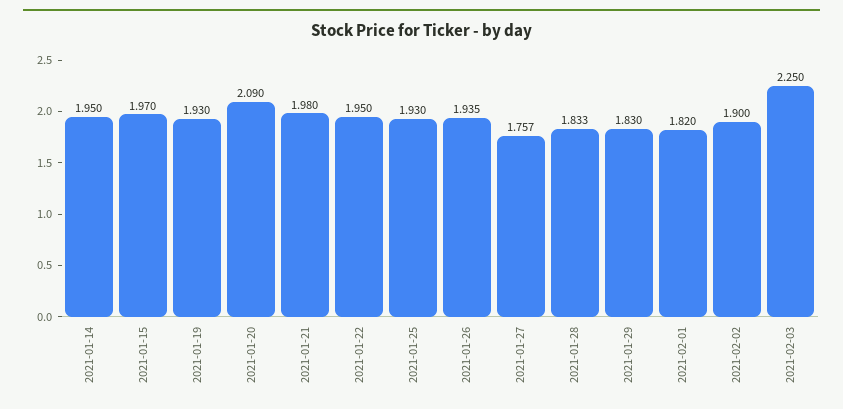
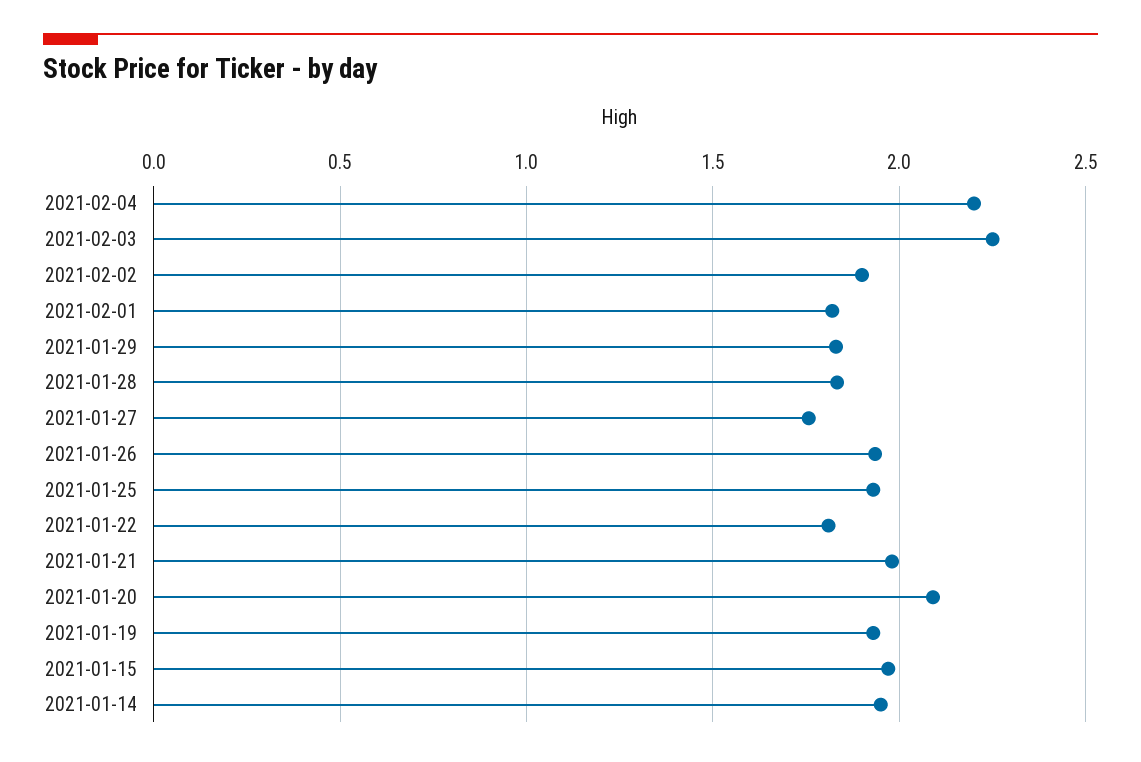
2021-01-22: 1.95 -> 1.8
2021-02-04: none -> 2.2

